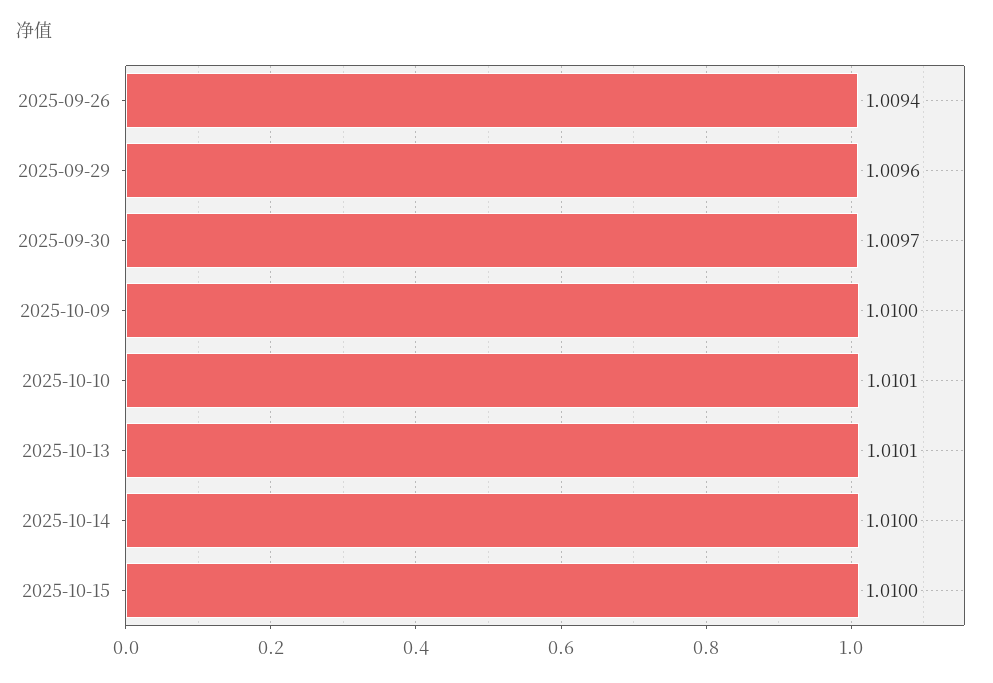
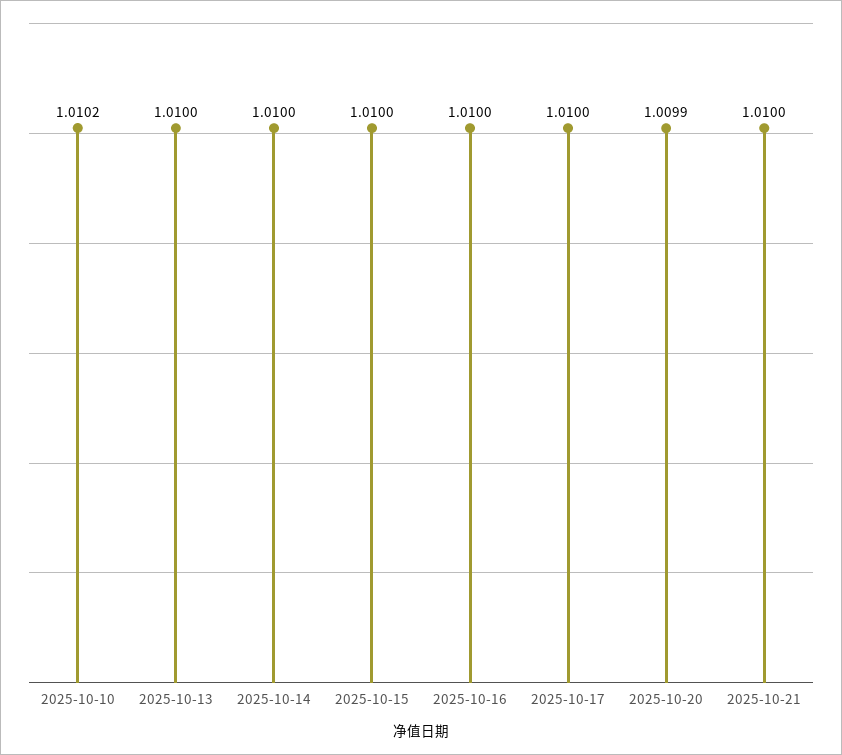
2025-09-26: 1.0094 -> none
2025-09-29: 1.0096 -> none
2025-09-30: 1.0097 -> none
2025-10-09: 1.01 -> none
2025-10-10: 1.0101 -> 1.0102
2025-10-13: 1.0101 -> 1.01
2025-10-16: none -> 1.01
2025-10-17: none -> 1.01
2025-10-20: none -> 1.0099
2025-10-21: none -> 1.01

